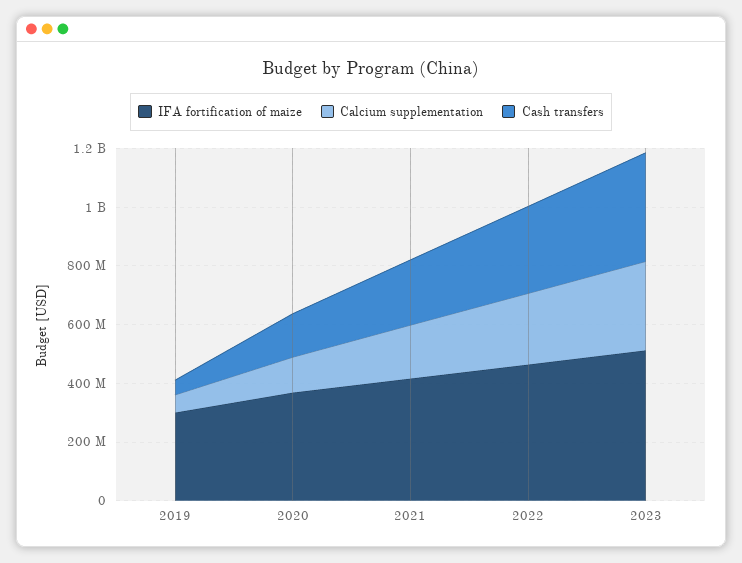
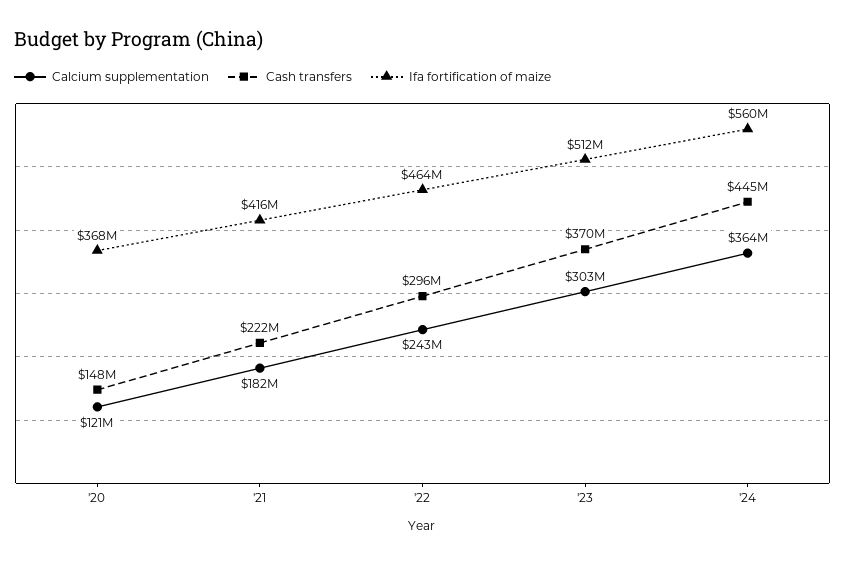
IFA fortification of maize, 2019: 300000000 -> none
Calcium supplementation, 2019: 50000000 -> none
Cash transfers, 2019: 50000000 -> none
Calcium supplementation, '24: none -> 364000000
Cash transfers, '24: none -> 445000000
IFA fortification of maize, '24: none -> 560000000

